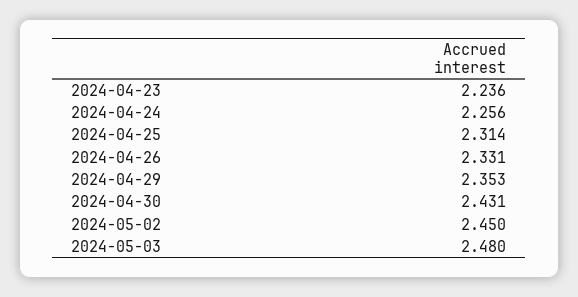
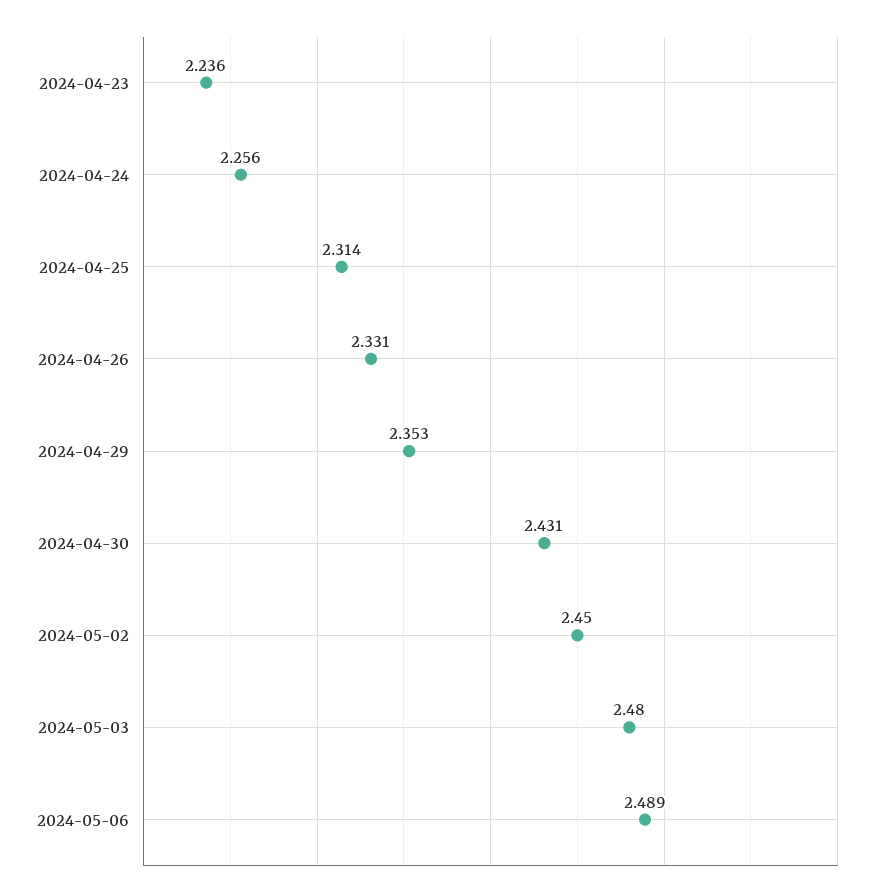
2024-05-06: none -> 2.489

